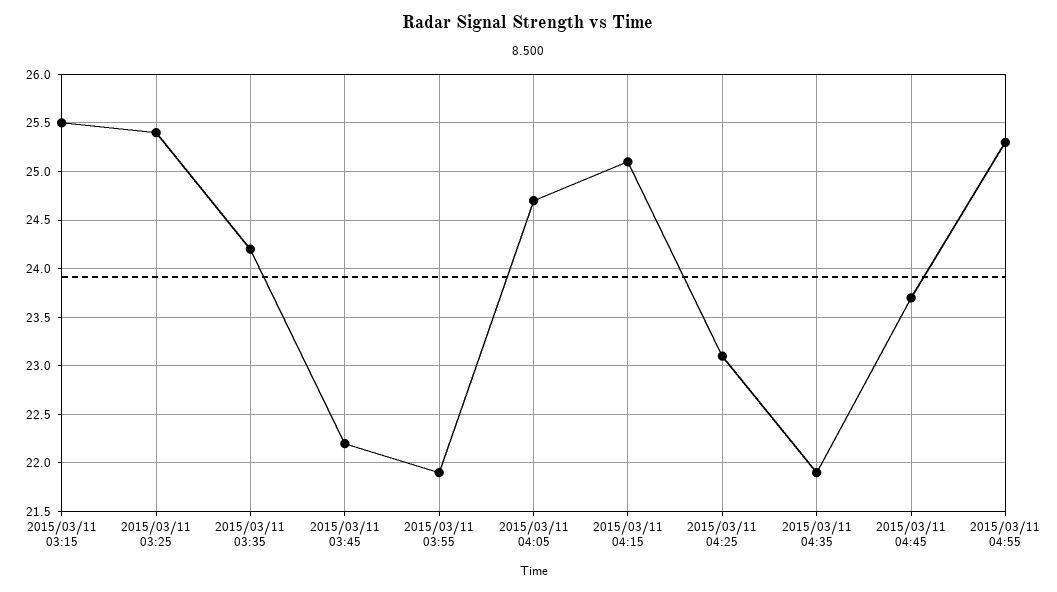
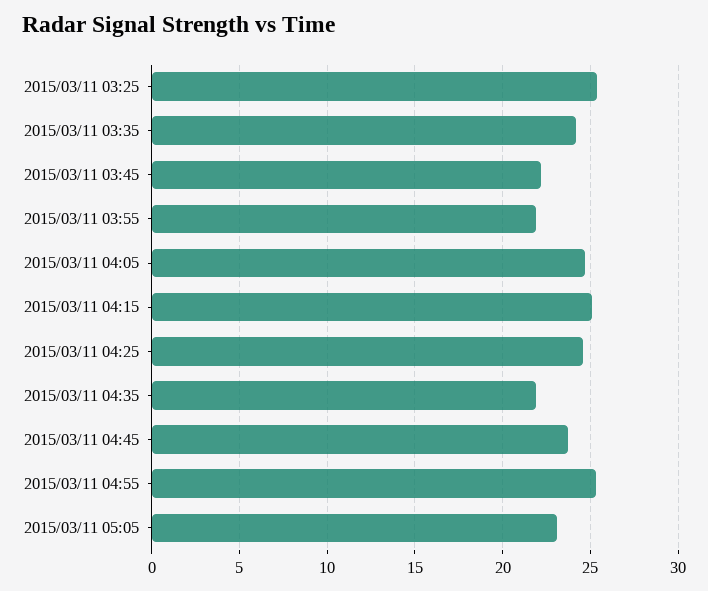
2015/03/11 03:15: 25.5 -> none
2015/03/11 04:25: 23.1 -> 24.5
2015/03/11 05:05: none -> 23

